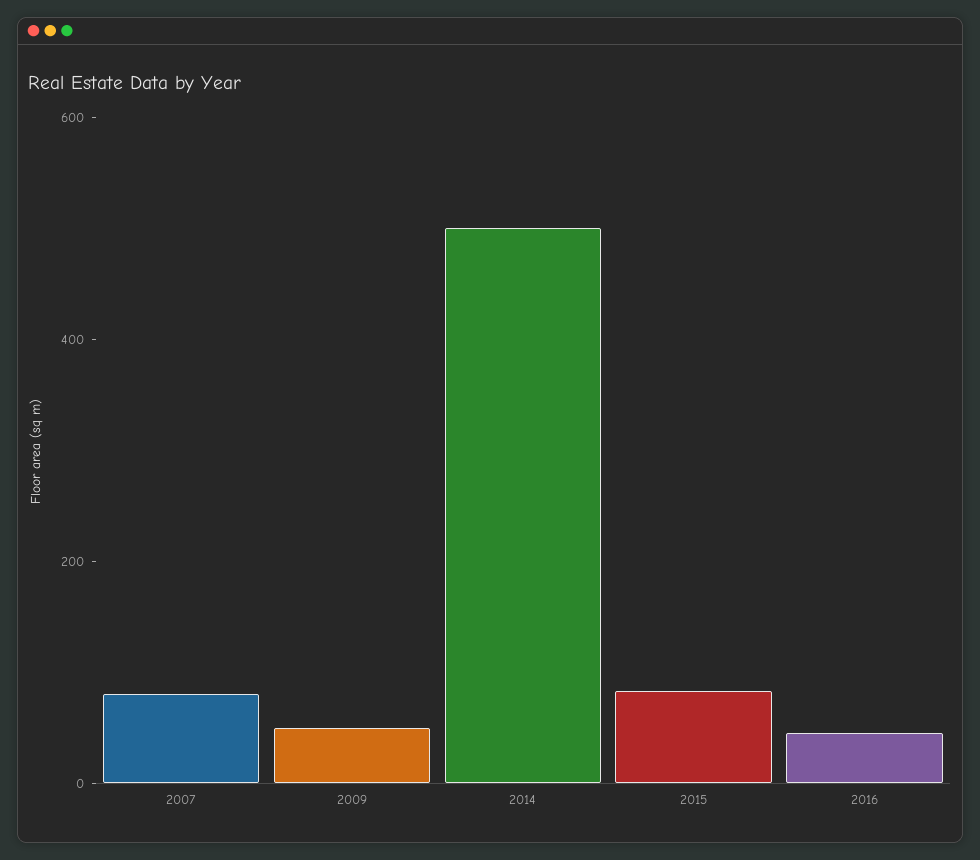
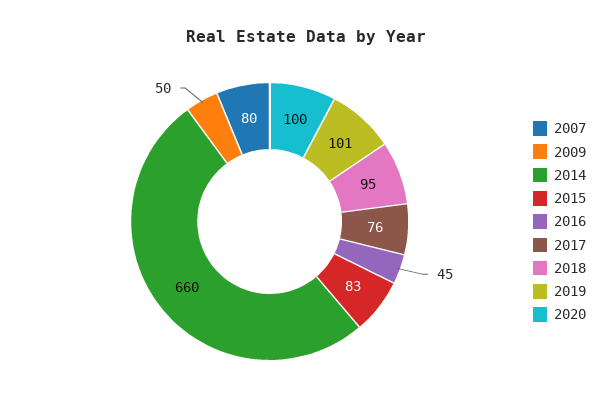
2014: 500 -> 660
2017: none -> 76
2018: none -> 95
2019: none -> 101
2020: none -> 100

